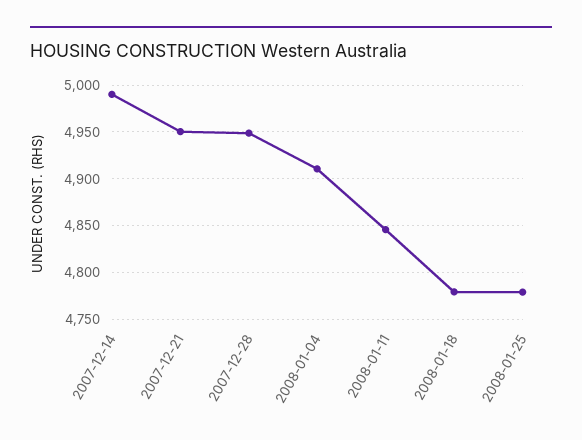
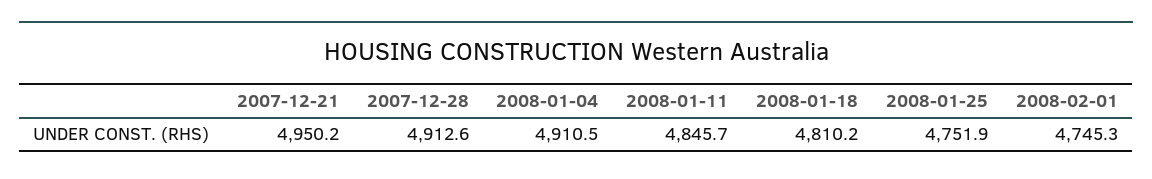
2007-12-14: 4990 -> none
2007-12-28: 4950 -> 4912.6
2008-01-18: 4780 -> 4810.2
2008-01-25: 4780 -> 4751.9
2008-02-01: none -> 4745.3

